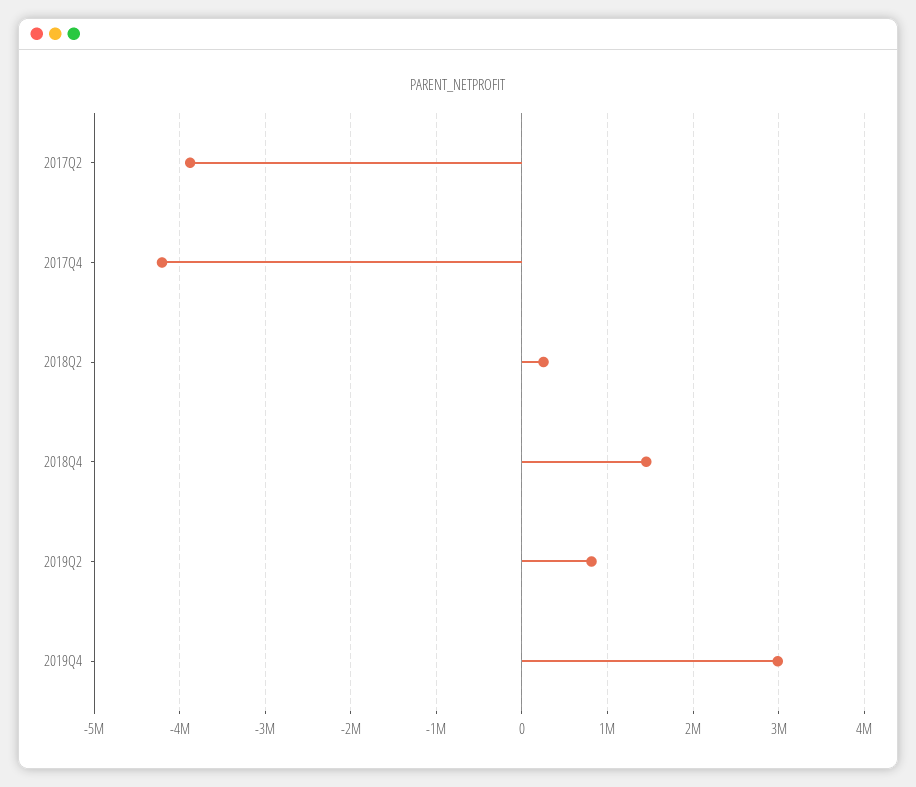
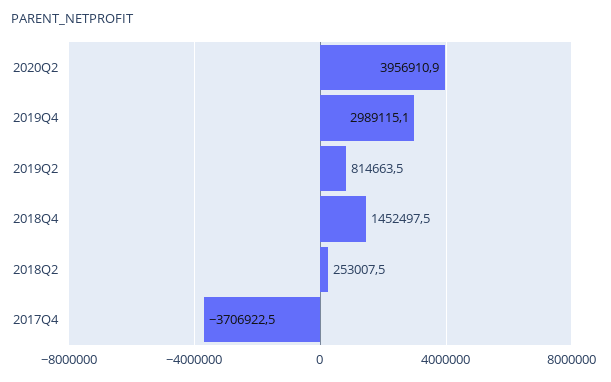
2017Q2: -3900000 -> none
2017Q4: -4200000 -> -3706922.5
2020Q2: none -> 3956910.9

